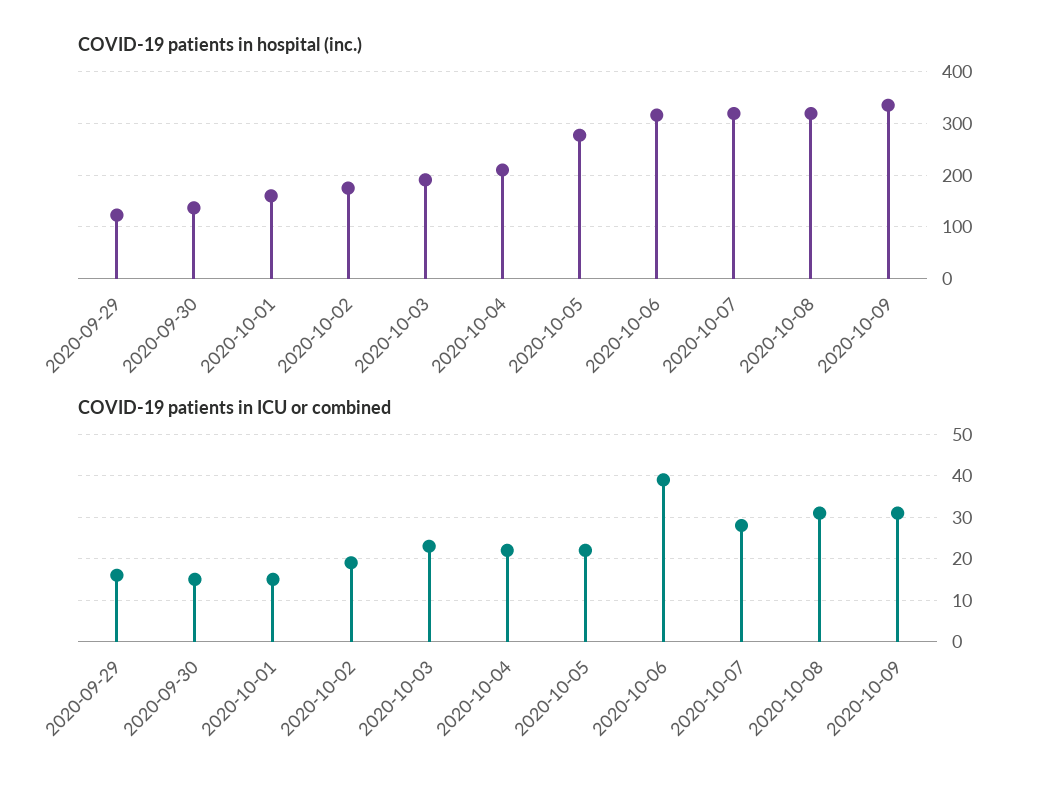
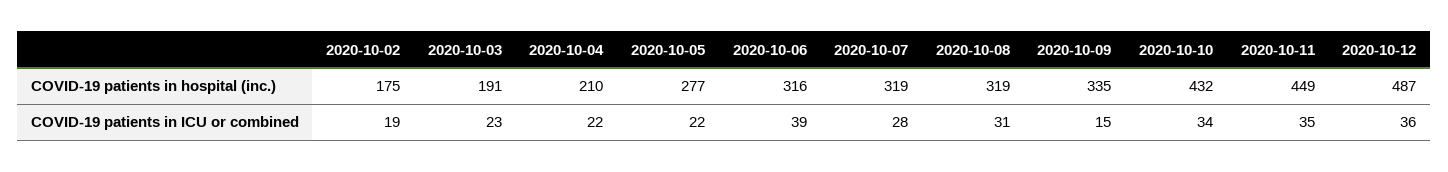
COVID-19 patients in hospital (inc.), 2020-09-29: 120 -> none
COVID-19 patients in hospital (inc.), 2020-09-30: 140 -> none
COVID-19 patients in hospital (inc.), 2020-10-01: 160 -> none
COVID-19 patients in ICU or combined, 2020-09-29: 15 -> none
COVID-19 patients in ICU or combined, 2020-09-30: 15 -> none
COVID-19 patients in ICU or combined, 2020-10-01: 15 -> none
COVID-19 patients in ICU or combined, 2020-10-09: 30 -> 15
COVID-19 patients in hospital (inc.), 2020-10-10: none -> 432
COVID-19 patients in hospital (inc.), 2020-10-11: none -> 449
COVID-19 patients in hospital (inc.), 2020-10-12: none -> 487
COVID-19 patients in ICU or combined, 2020-10-10: none -> 34
COVID-19 patients in ICU or combined, 2020-10-11: none -> 35
COVID-19 patients in ICU or combined, 2020-10-12: none -> 36

